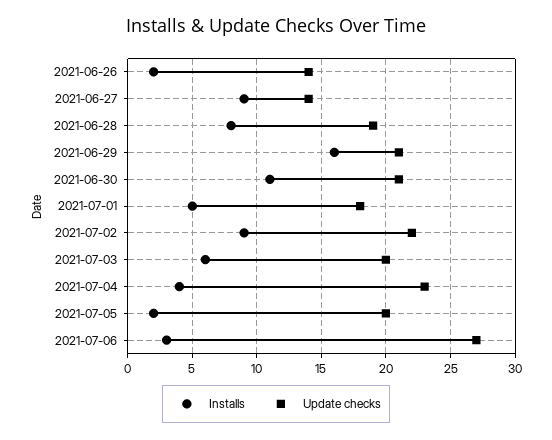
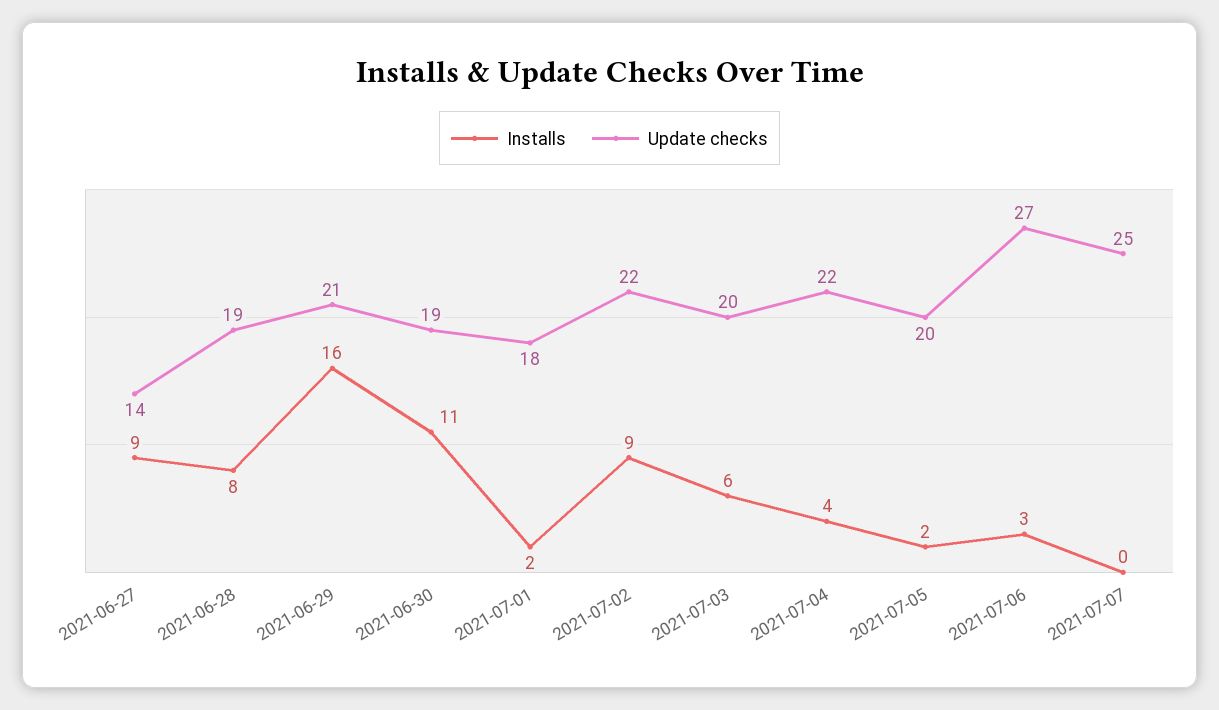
Installs, 2021-06-26: 2 -> none
Update checks, 2021-06-26: 14 -> none
Update checks, 2021-06-30: 21 -> 19
Installs, 2021-07-01: 5 -> 2
Update checks, 2021-07-04: 23 -> 22
Installs, 2021-07-07: none -> 0
Update checks, 2021-07-07: none -> 25

